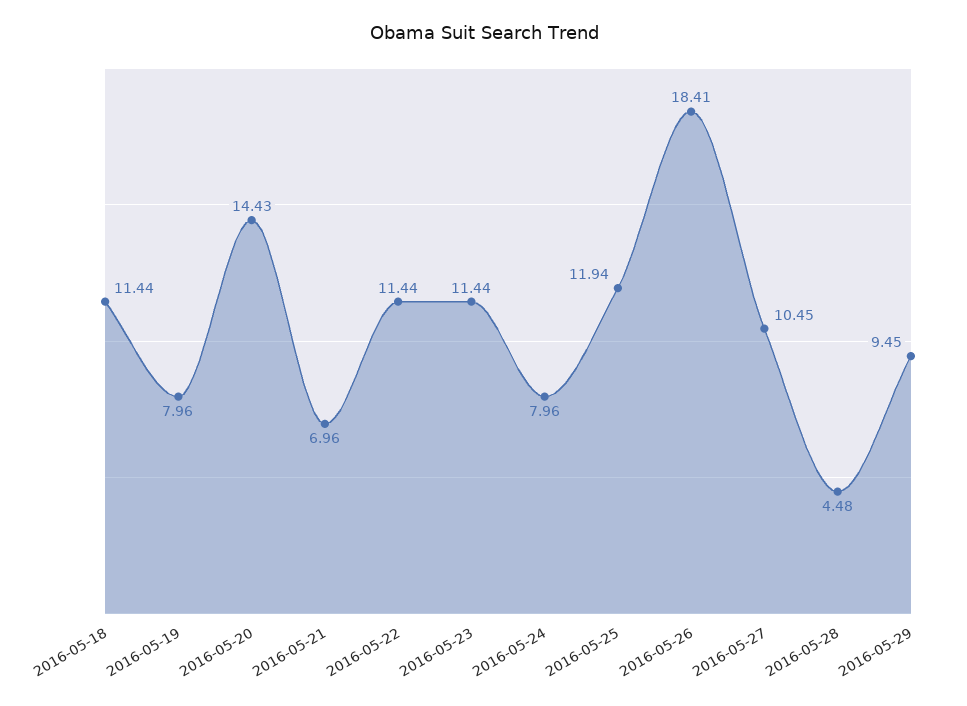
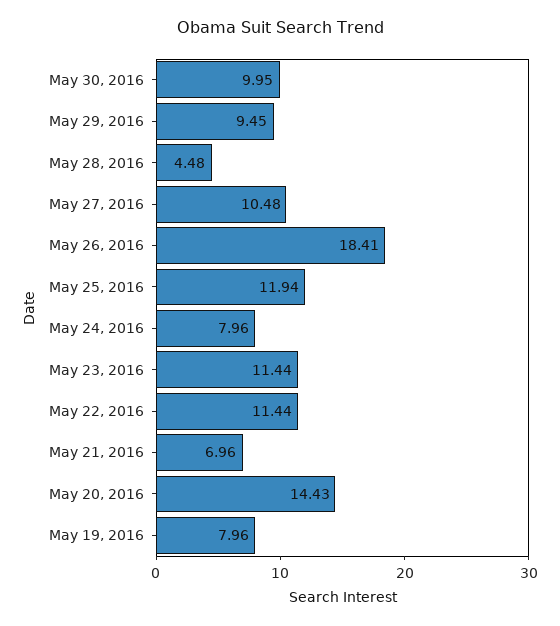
2016-05-18: 11.44 -> none
2016-05-27: 10.45 -> 10.48
May 30, 2016: none -> 9.95

